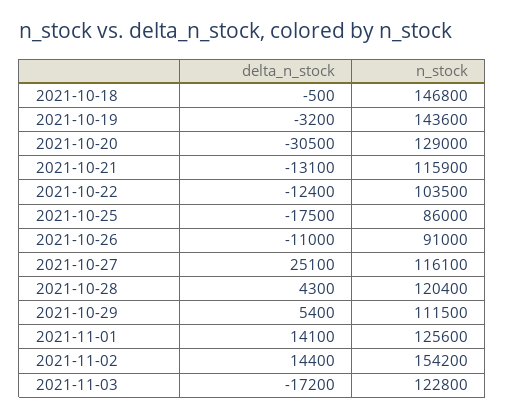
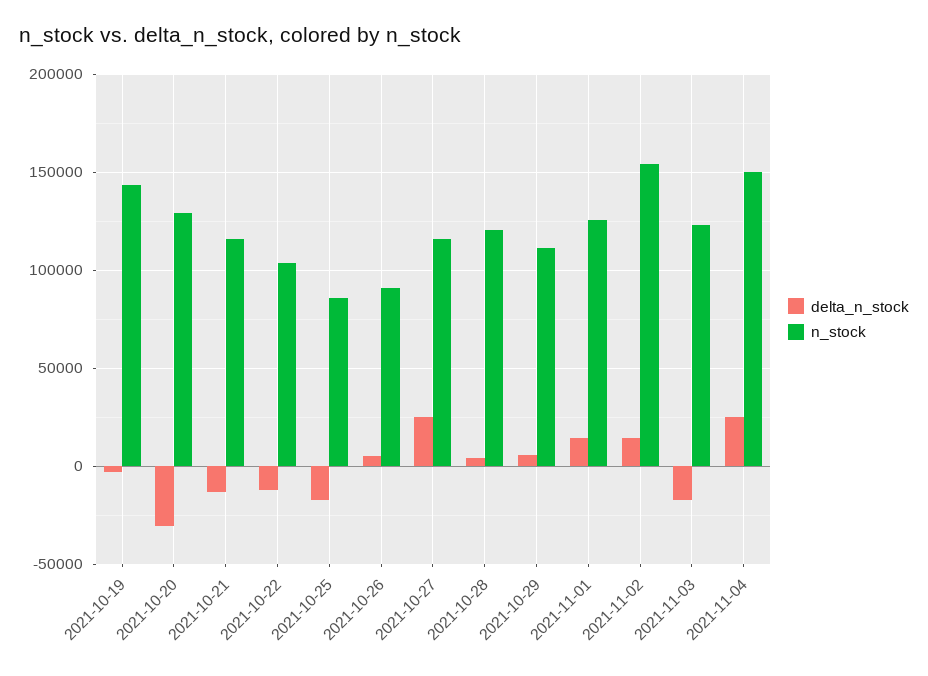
delta_n_stock, 2021-10-18: -500 -> none
n_stock, 2021-10-18: 146800 -> none
delta_n_stock, 2021-10-26: -11000 -> 5000
delta_n_stock, 2021-11-04: none -> 25000
n_stock, 2021-11-04: none -> 150000

